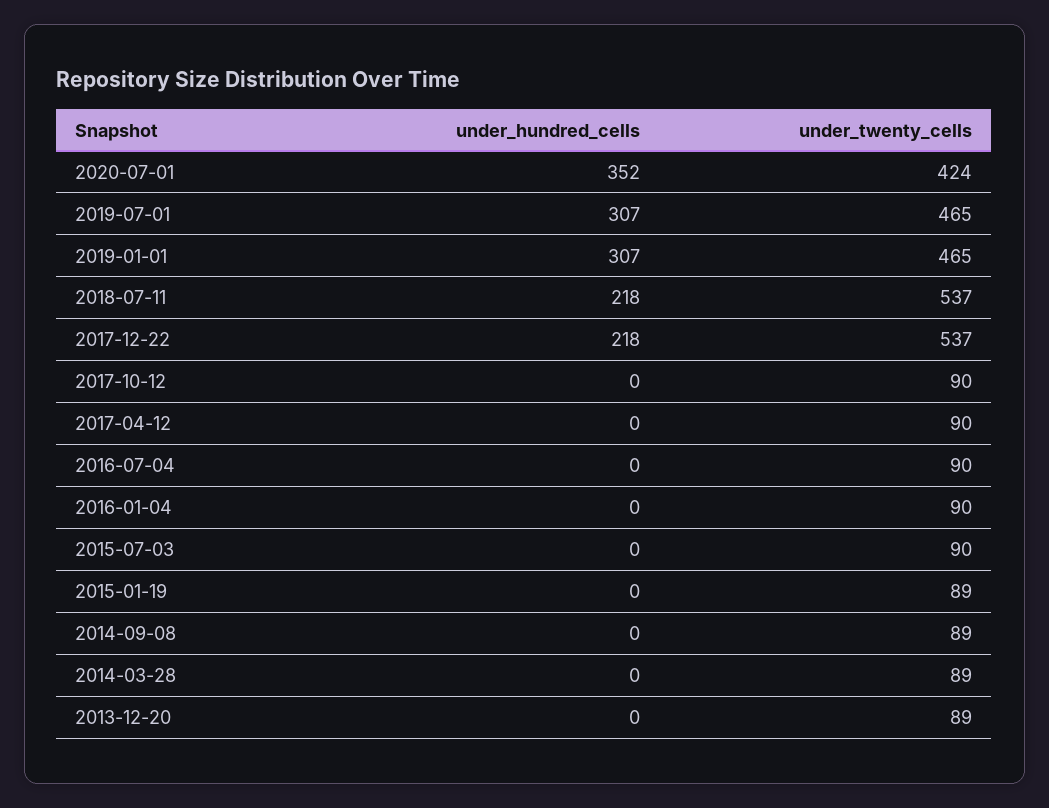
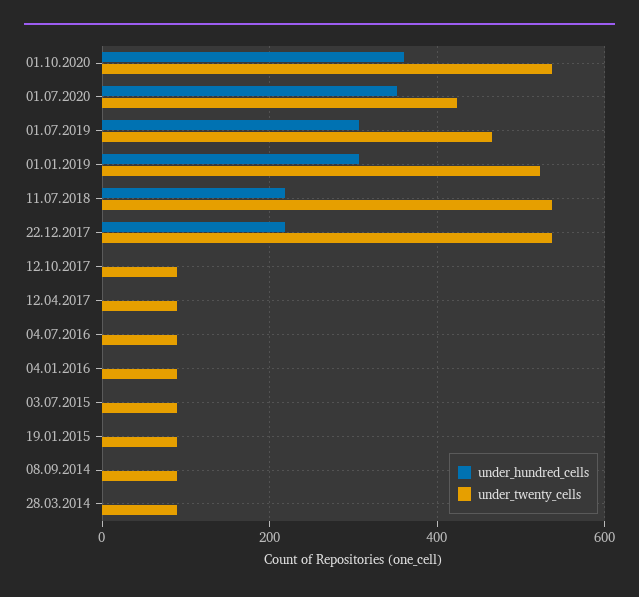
under_twenty_cells, 2019-01-01: 465 -> 520
under_hundred_cells, 2013-12-20: 0 -> none
under_twenty_cells, 2013-12-20: 89 -> none
under_hundred_cells, 01.10.2020: none -> 360
under_twenty_cells, 01.10.2020: none -> 540

